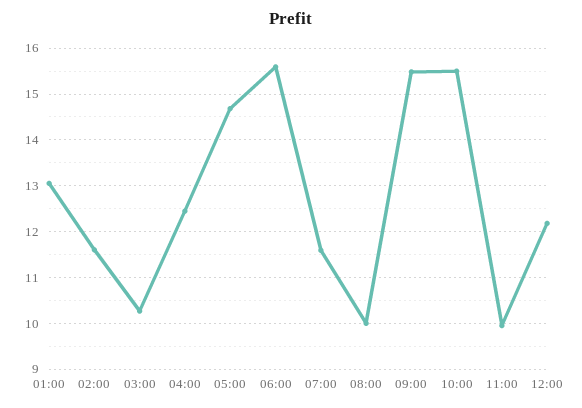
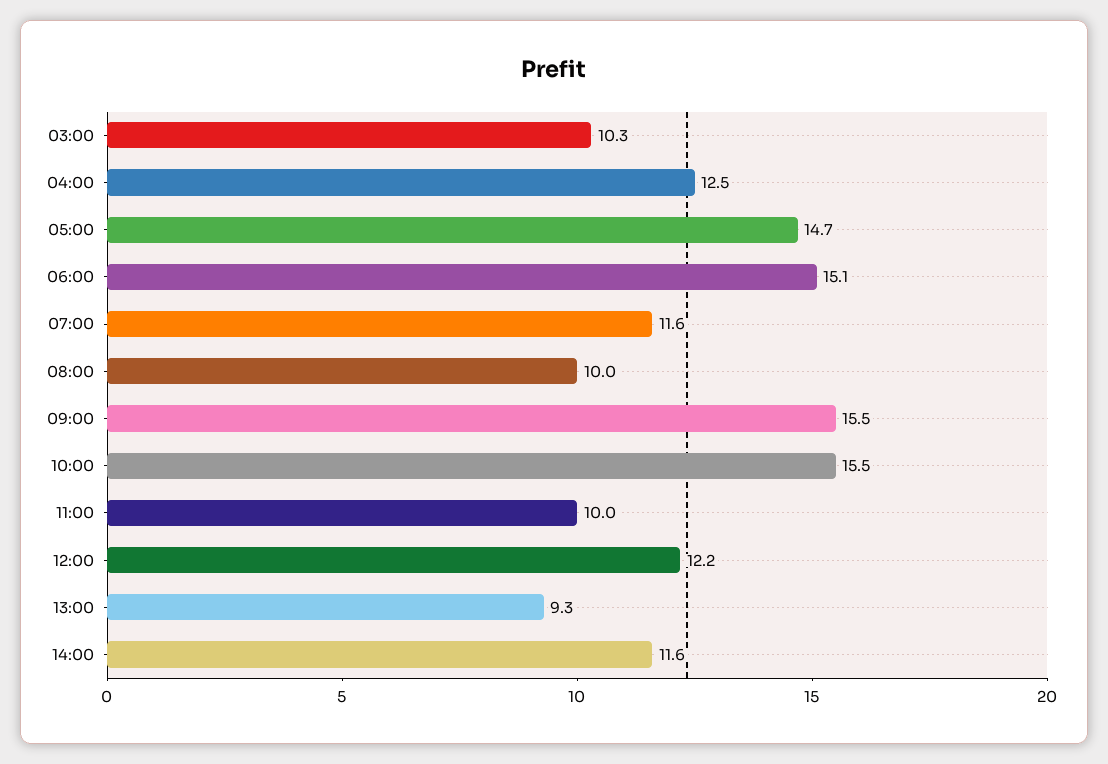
01:00: 13 -> none
02:00: 11.6 -> none
06:00: 15.6 -> 15.1
13:00: none -> 9.3
14:00: none -> 11.6

